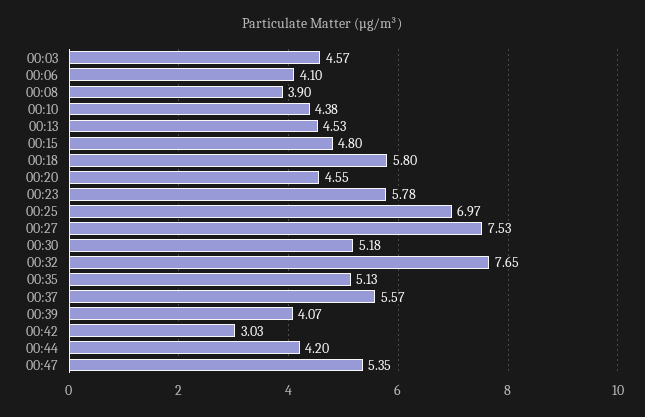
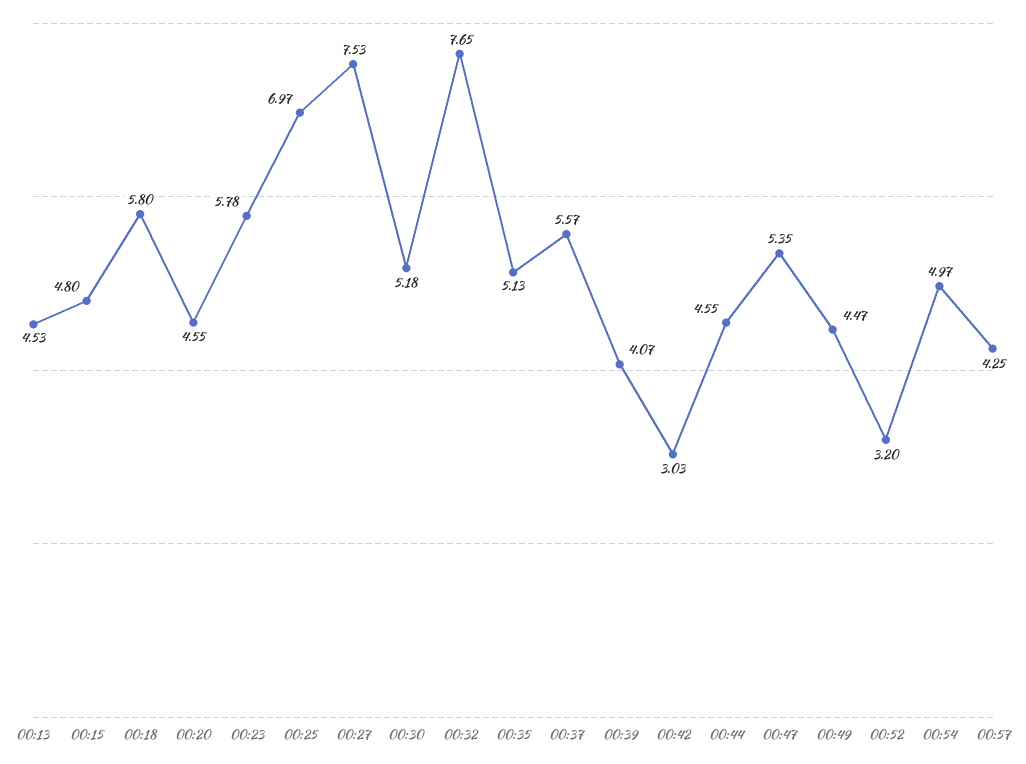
00:03: 4.57 -> none
00:06: 4.1 -> none
00:08: 3.9 -> none
00:10: 4.38 -> none
00:44: 4.2 -> 4.55
00:49: none -> 4.47
00:52: none -> 3.2
00:54: none -> 4.97
00:57: none -> 4.25

